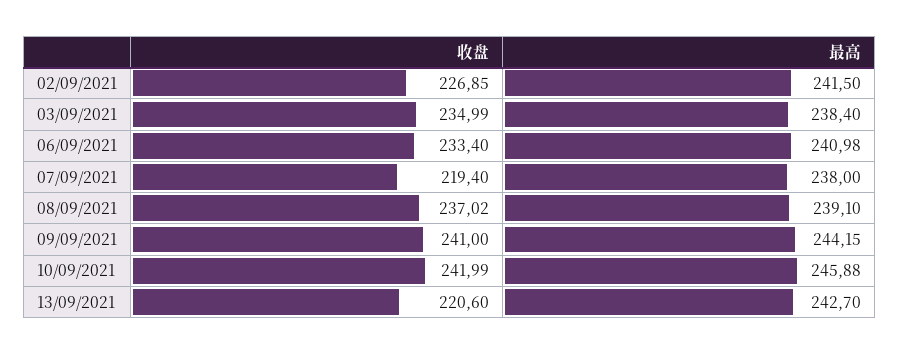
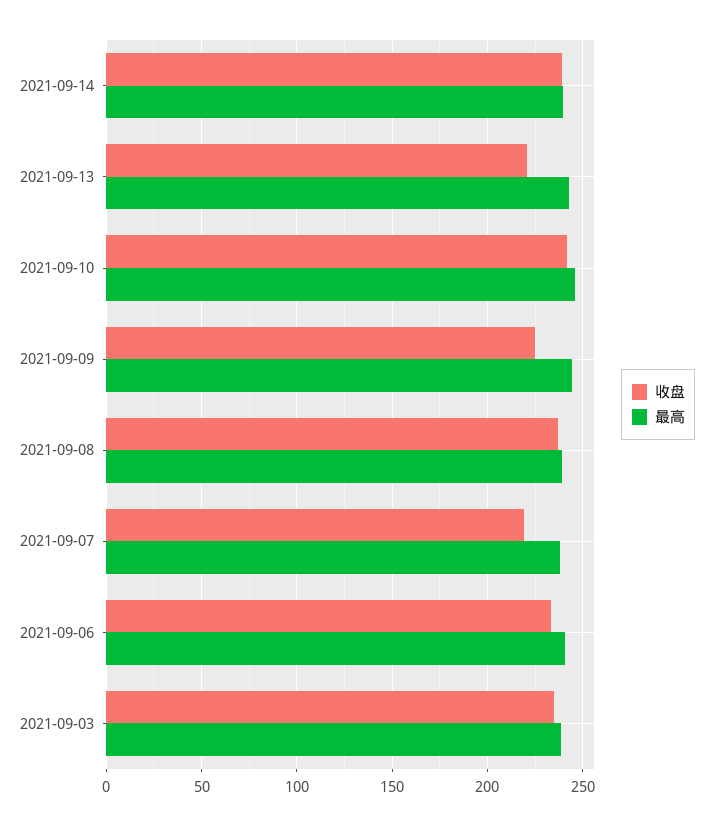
收盘, 02/09/2021: 226.85 -> none
最高, 02/09/2021: 241.5 -> none
收盘, 09/09/2021: 241 -> 225
收盘, 2021-09-14: none -> 240
最高, 2021-09-14: none -> 240

